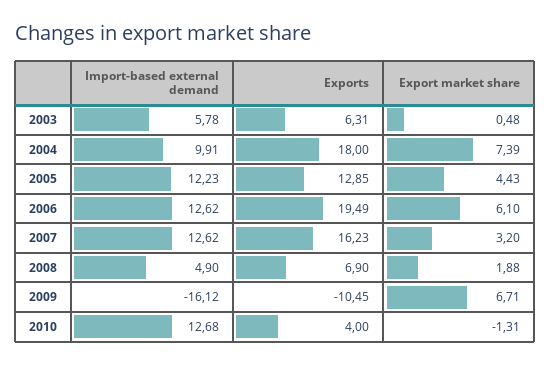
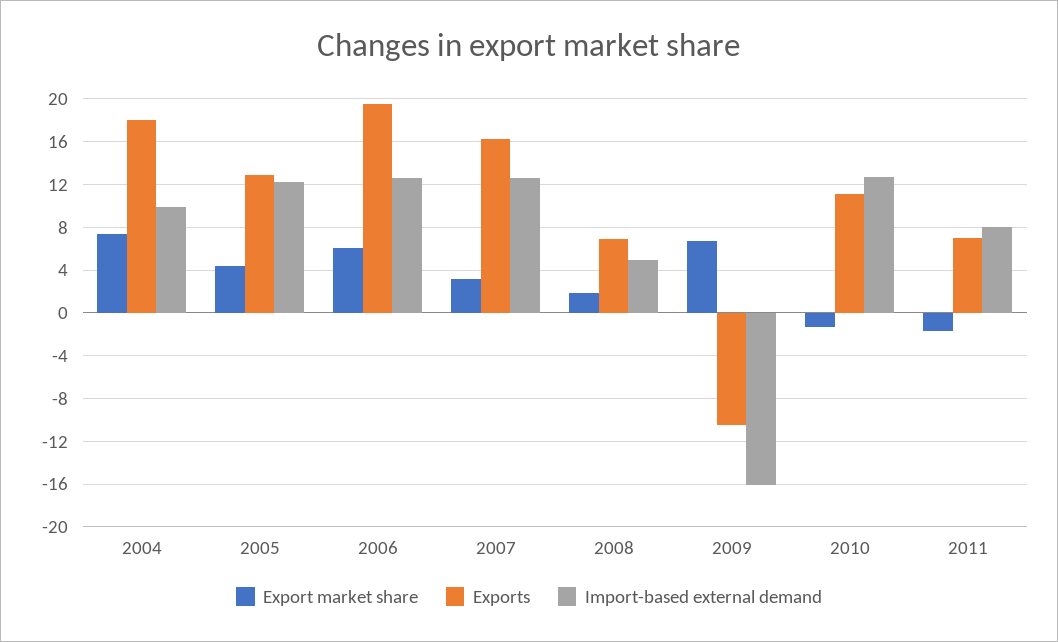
Import-based external demand, 2003: 5.78 -> none
Exports, 2003: 6.31 -> none
Export market share, 2003: 0.48 -> none
Exports, 2010: 4 -> 11
Export market share, 2011: none -> -2
Exports, 2011: none -> 7
Import-based external demand, 2011: none -> 8

